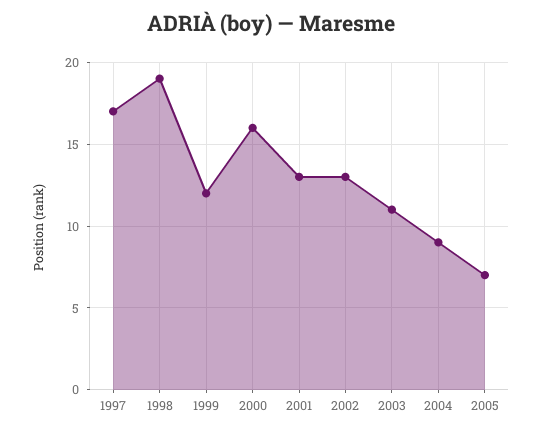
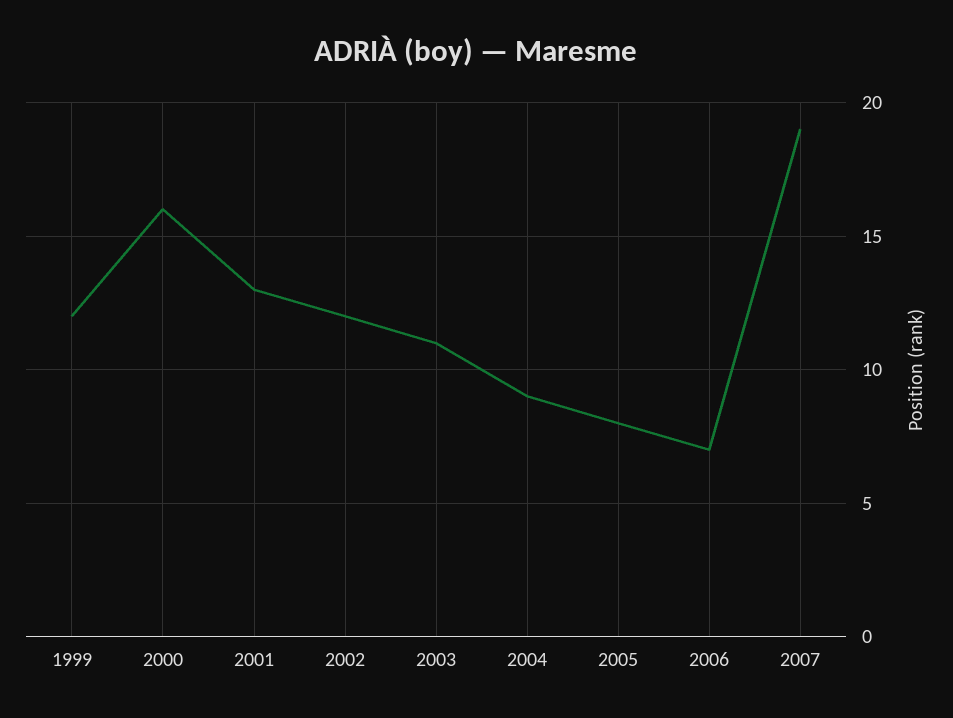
1997: 17 -> none
1998: 19 -> none
2002: 13 -> 12
2005: 7 -> 8
2006: none -> 7
2007: none -> 19

